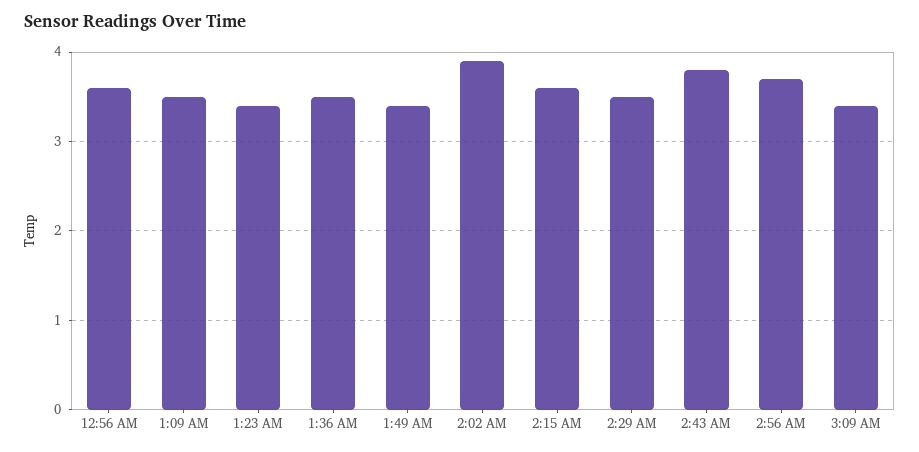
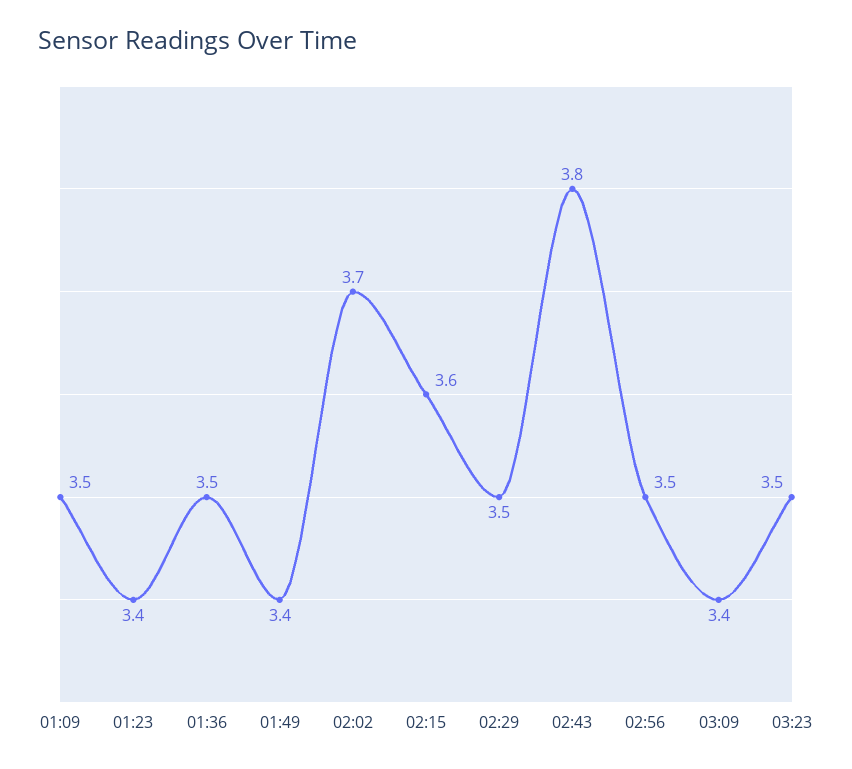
12:56 AM: 3.6 -> none
2:02 AM: 3.9 -> 3.7
2:56 AM: 3.7 -> 3.5
03:23: none -> 3.5

